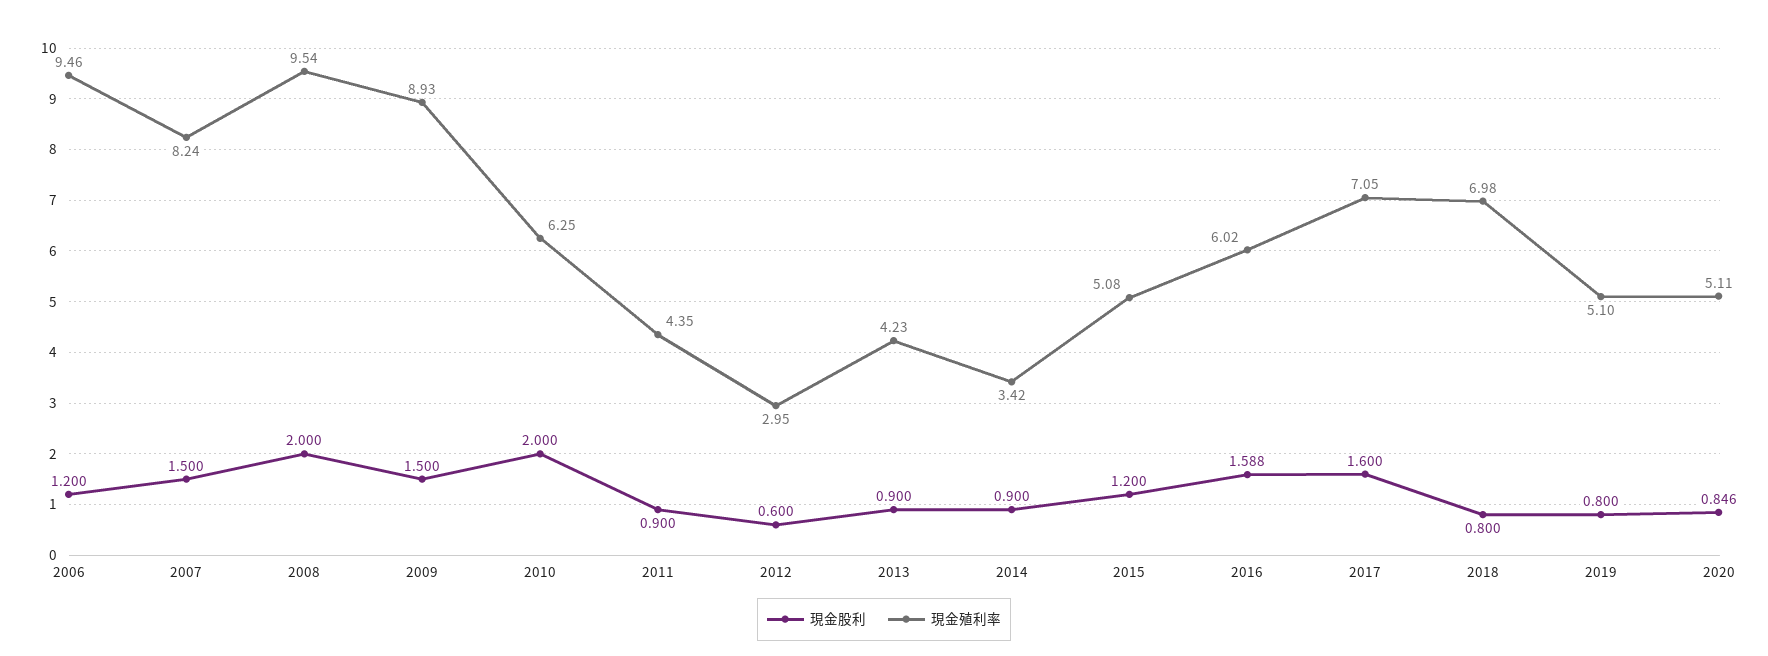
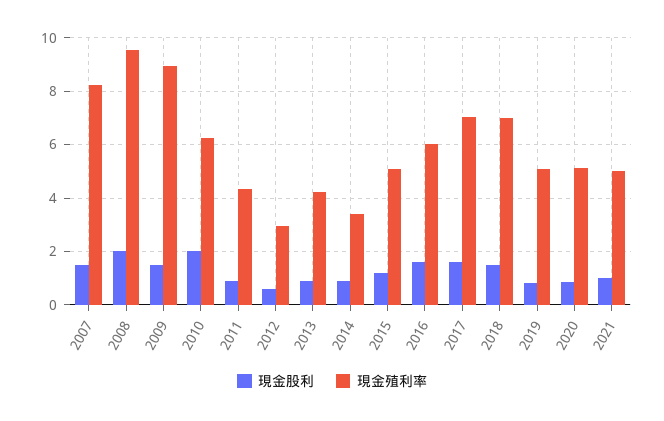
現金股利, 2006: 1.2 -> none
現金殖利率, 2006: 9.46 -> none
現金股利, 2018: 0.8 -> 1.5
現金股利, 2021: none -> 1
現金殖利率, 2021: none -> 5

